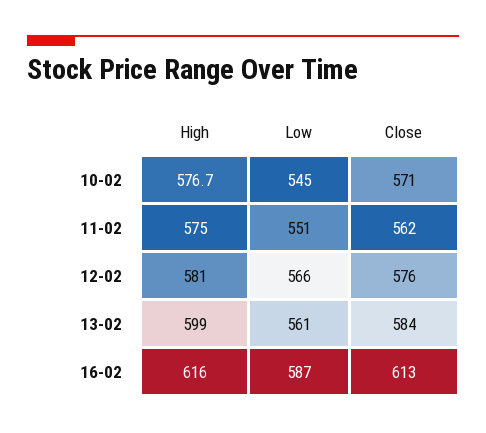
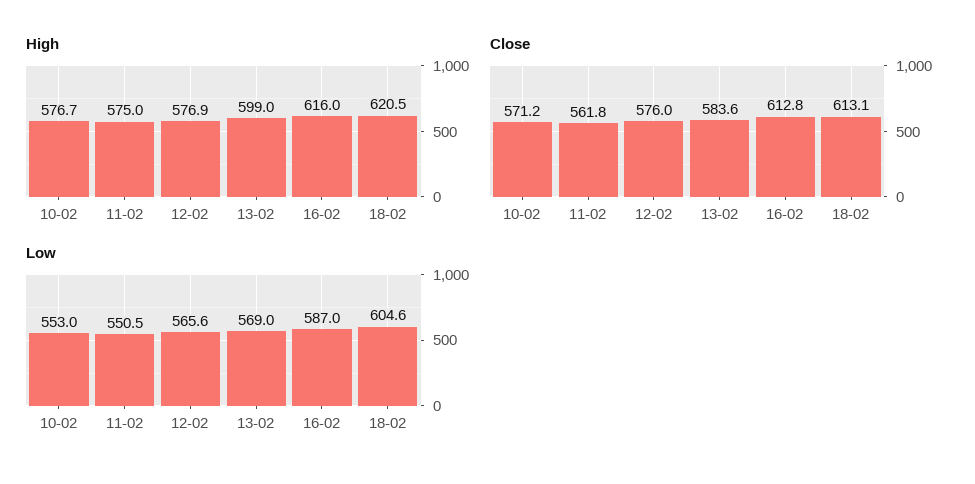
Low, 10-02: 545 -> 553
High, 12-02: 581 -> 576.9
Low, 13-02: 561 -> 569
High, 18-02: none -> 620.5
Close, 18-02: none -> 613.1
Low, 18-02: none -> 604.6

